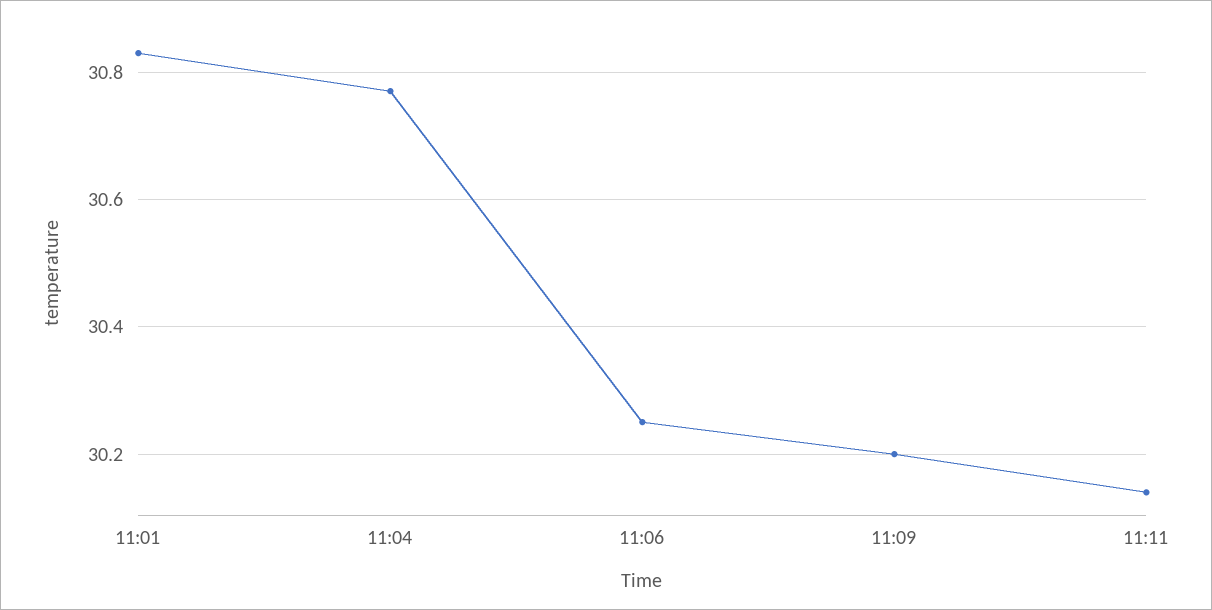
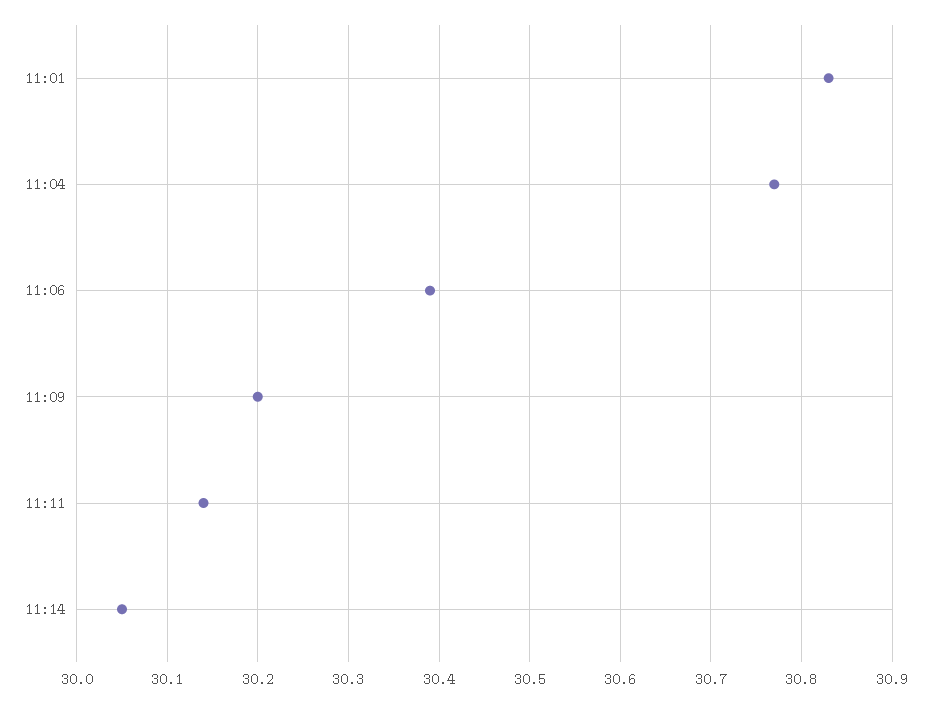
11:06: 30.25 -> 30.39
11:14: none -> 30.05

